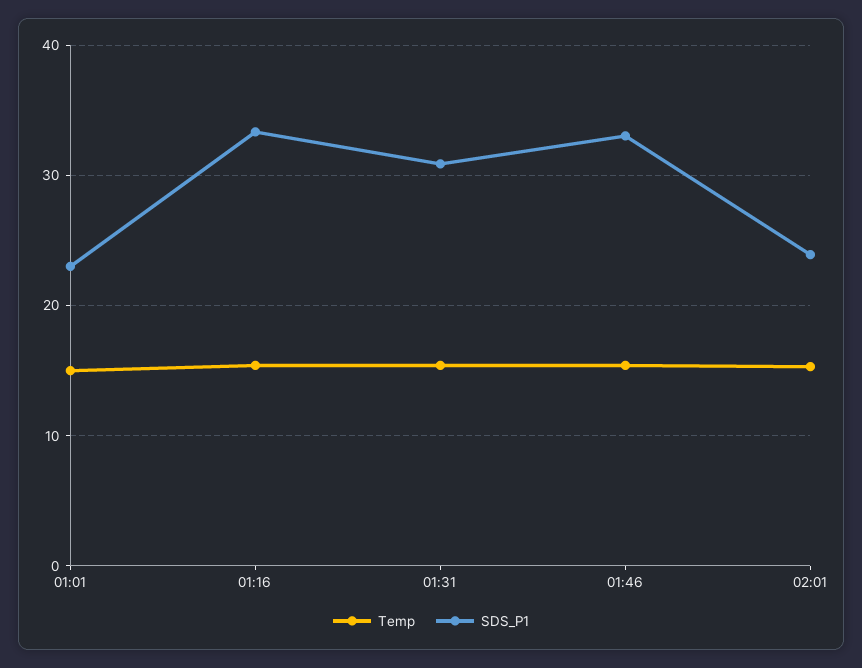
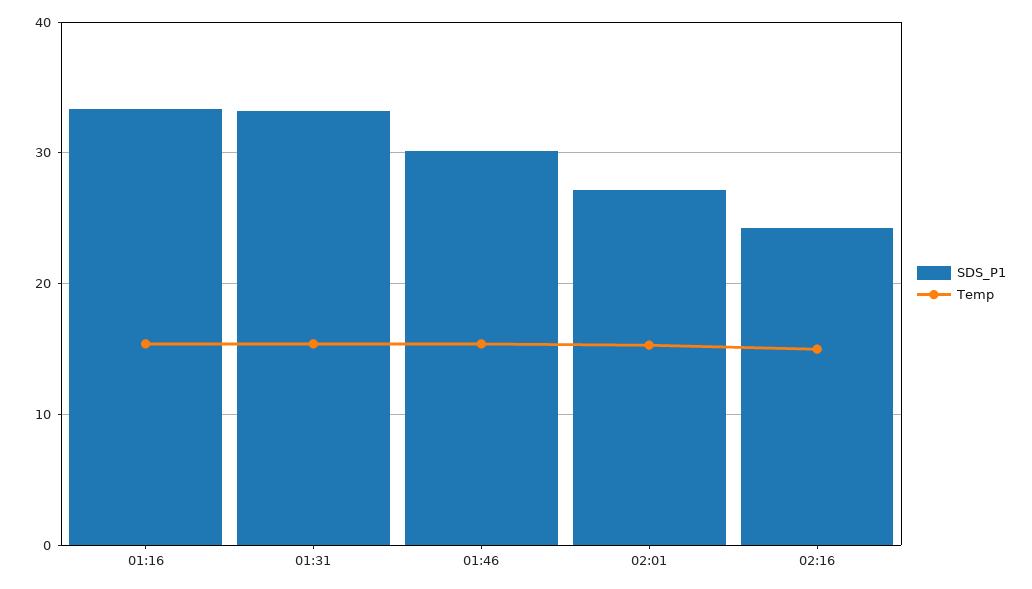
Temp, 01:01: 15 -> none
SDS_P1, 01:01: 23 -> none
SDS_P1, 01:31: 31 -> 33
SDS_P1, 01:46: 33 -> 30
SDS_P1, 02:01: 24 -> 27
SDS_P1, 02:16: none -> 24
Temp, 02:16: none -> 15

